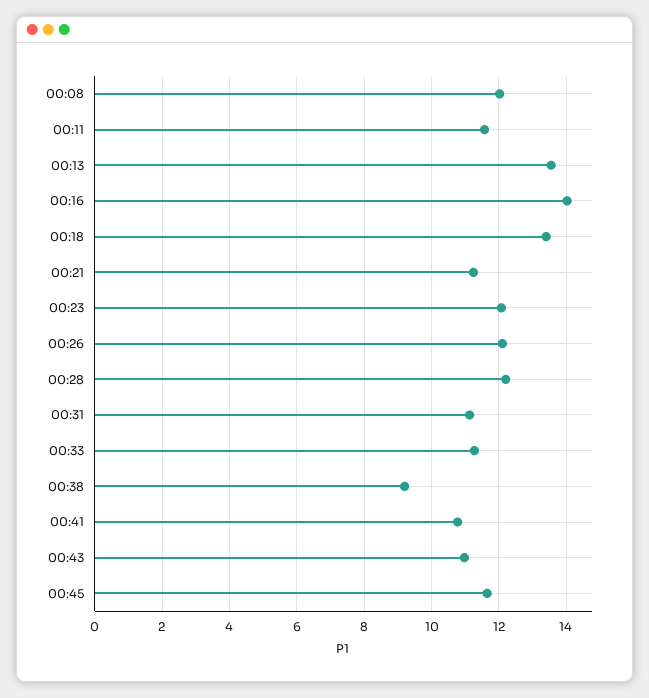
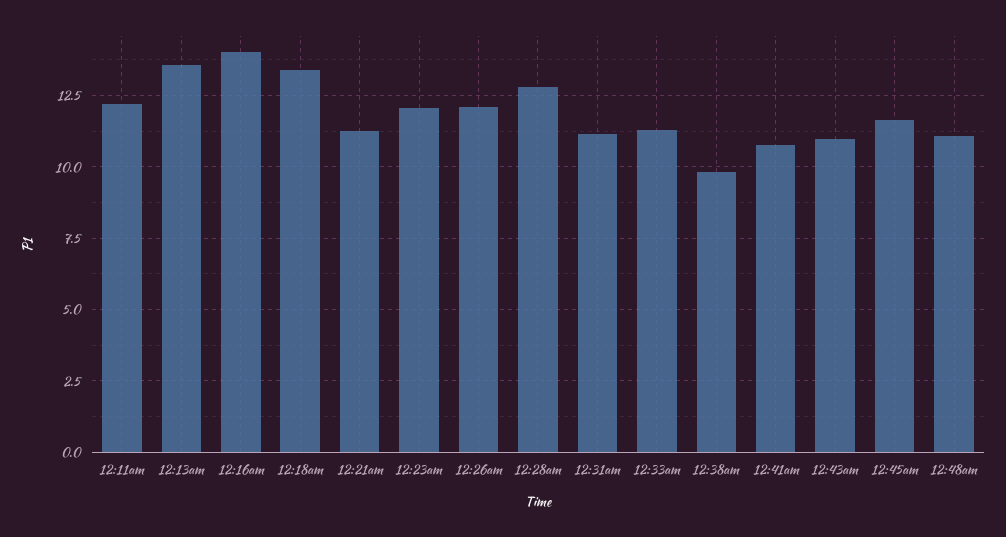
00:08: 12 -> none
00:11: 11.6 -> 12.25
00:28: 12.2 -> 12.75
00:38: 9.2 -> 9.75
12:48am: none -> 11

